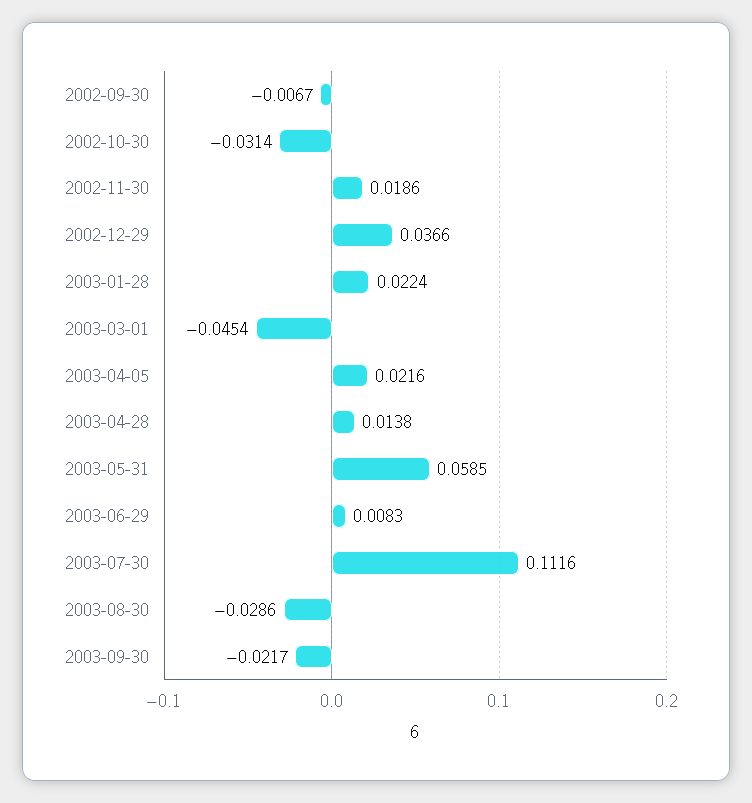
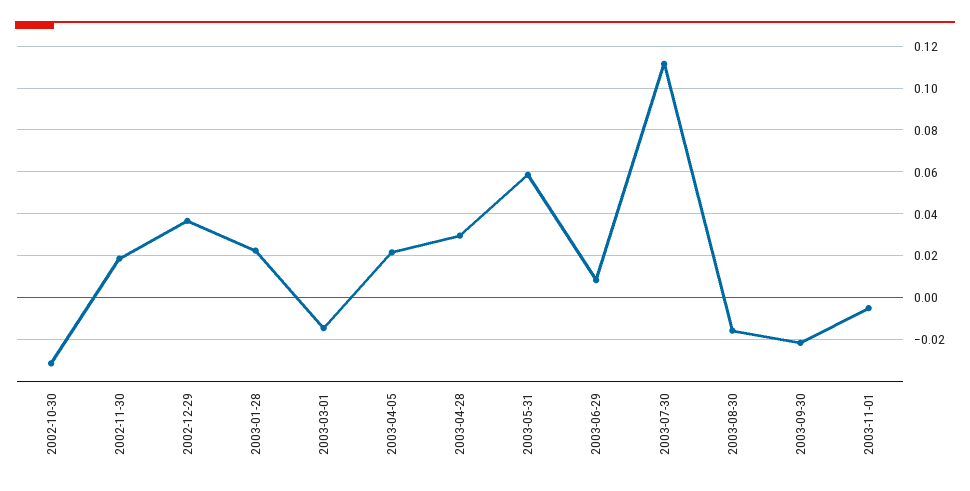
2002-09-30: -0.0067 -> none
2003-03-01: -0.0454 -> -0.015
2003-04-28: 0.0138 -> 0.03
2003-08-30: -0.0286 -> -0.015
2003-11-01: none -> -0.005

